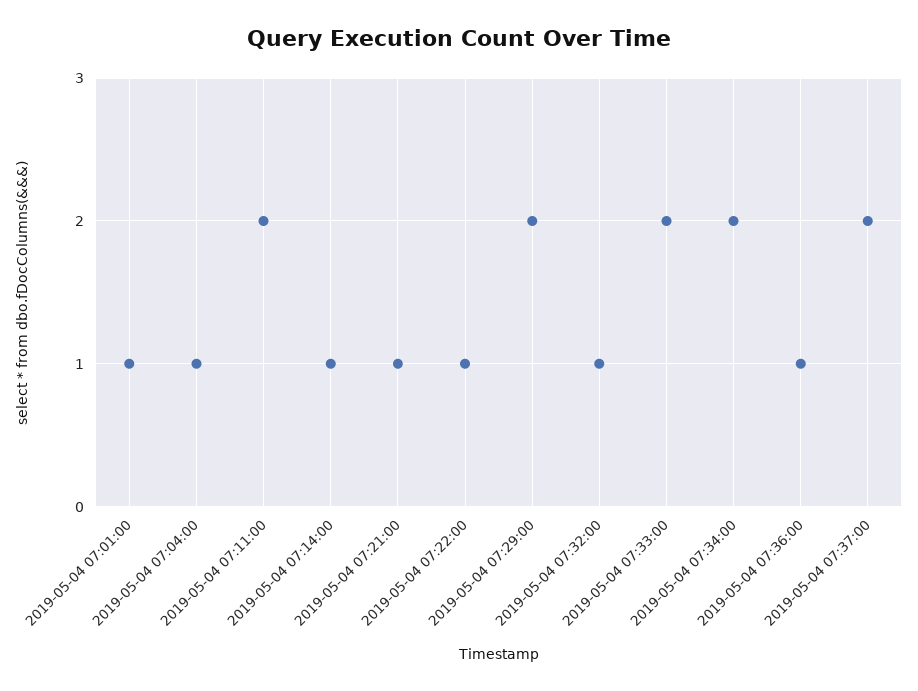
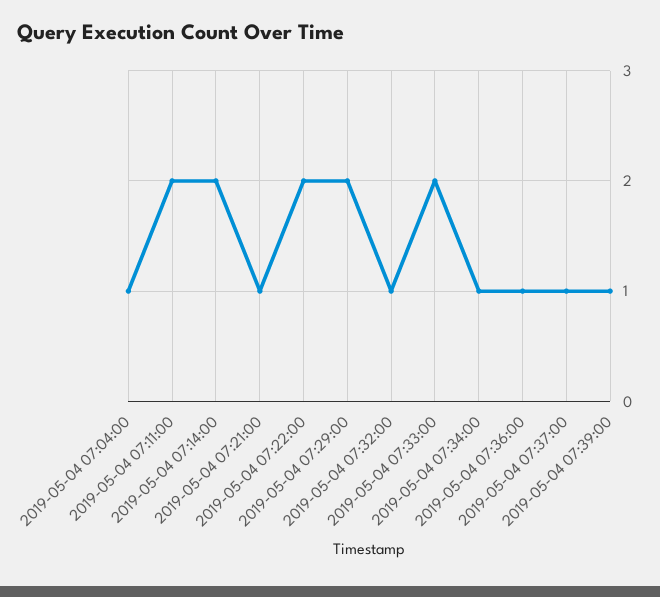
2019-05-04 07:01:00: 1 -> none
2019-05-04 07:14:00: 1 -> 2
2019-05-04 07:22:00: 1 -> 2
2019-05-04 07:34:00: 2 -> 1
2019-05-04 07:37:00: 2 -> 1
2019-05-04 07:39:00: none -> 1

